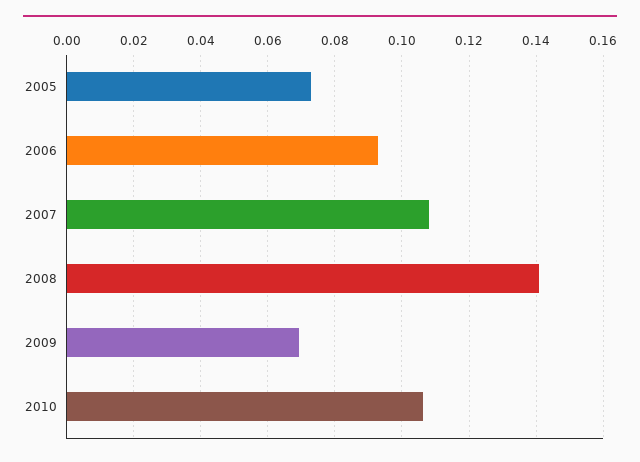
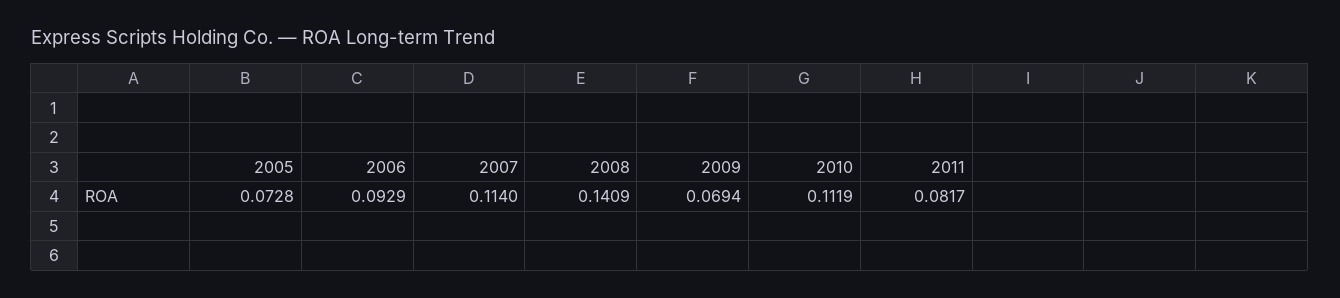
2007: 0.108 -> 0.114
2010: 0.106 -> 0.1119
2011: none -> 0.0817

